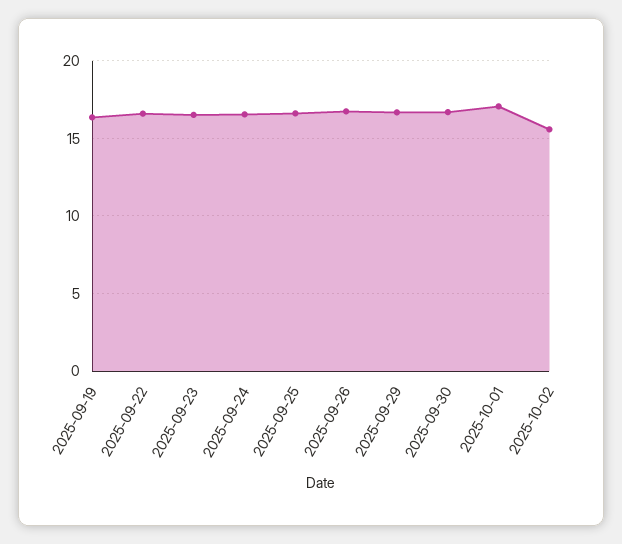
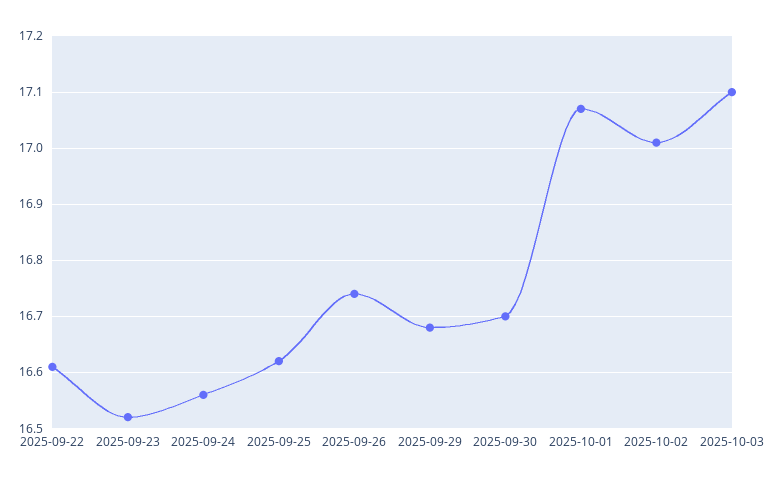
2025-09-19: 16.5 -> none
2025-10-02: 15.5 -> 17
2025-10-03: none -> 17.1

